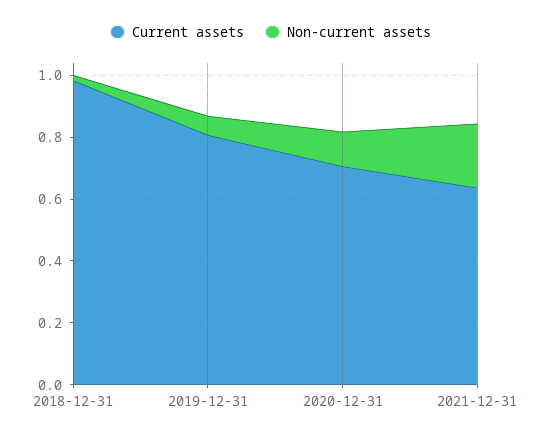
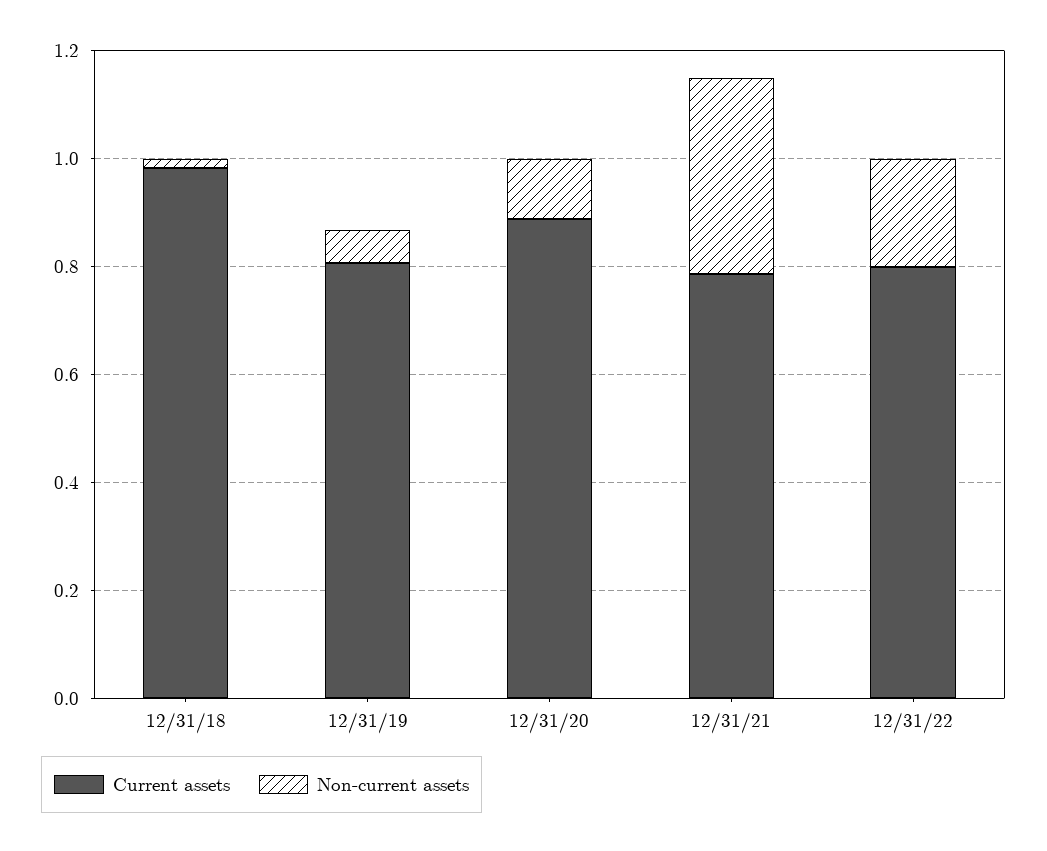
Current assets, 2020-12-31: 0.7 -> 0.9
Current assets, 2021-12-31: 0.65 -> 0.8
Non-current assets, 2021-12-31: 0.2 -> 0.35
Current assets, 12/31/22: none -> 0.8
Non-current assets, 12/31/22: none -> 0.2

